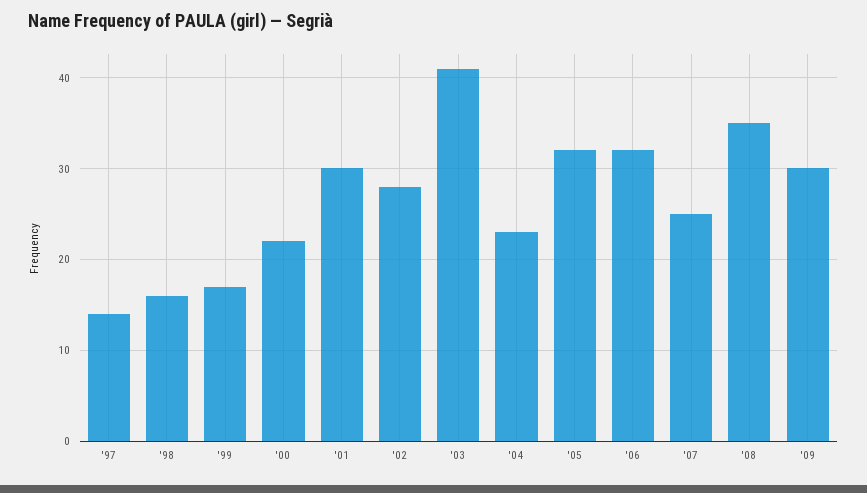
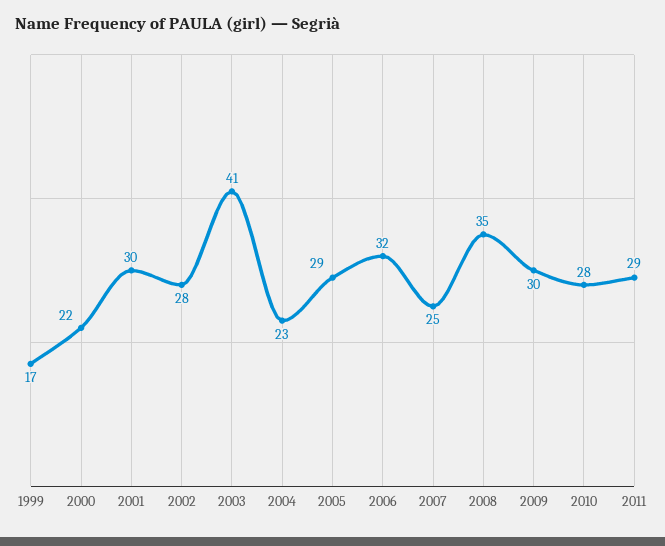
'97: 14 -> none
'98: 16 -> none
'05: 32 -> 29
2010: none -> 28
2011: none -> 29

